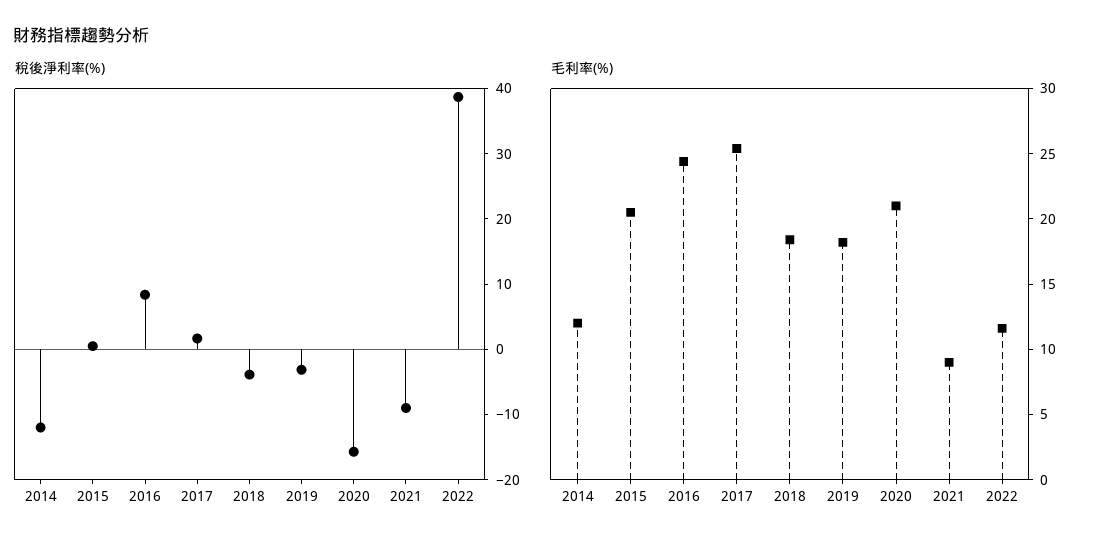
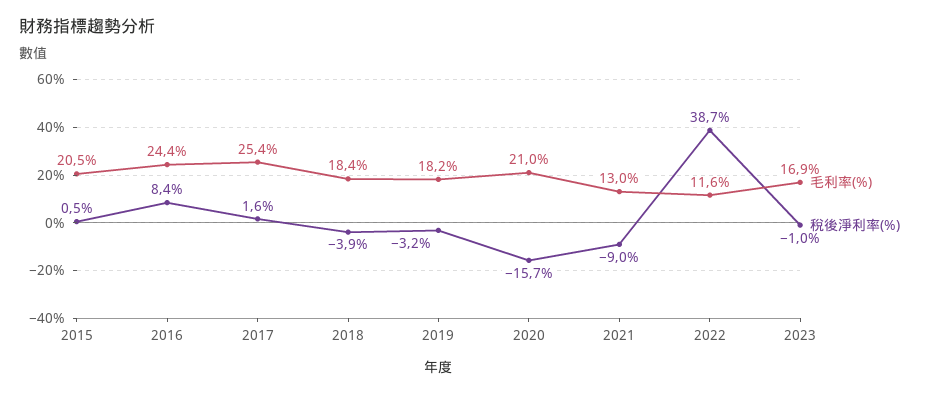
稅後淨利率(%), 2014: -12 -> none
毛利率(%), 2014: 12 -> none
毛利率(%), 2021: 9 -> 13
毛利率(%), 2023: none -> 16.9
稅後淨利率(%), 2023: none -> -1

